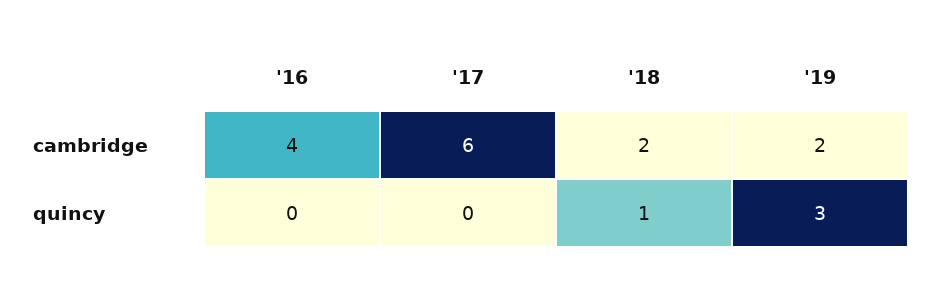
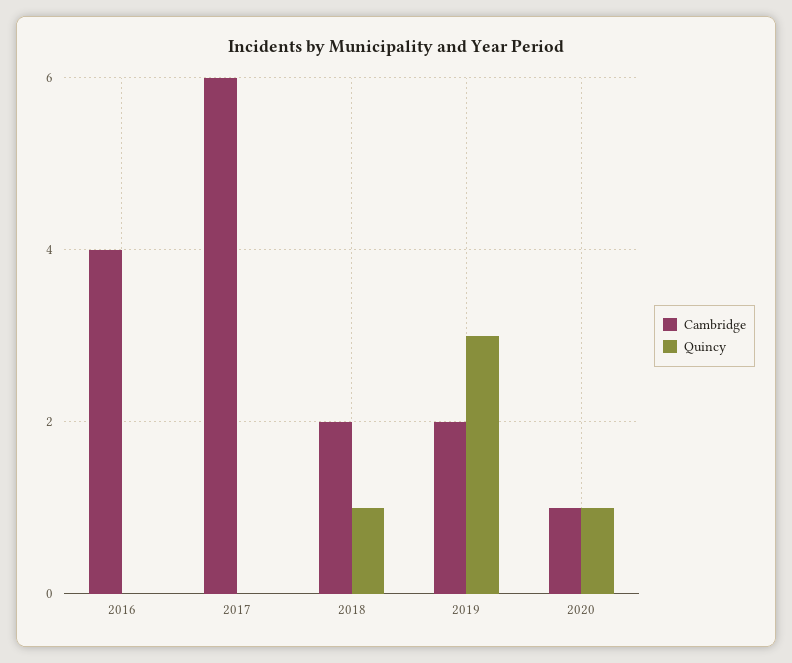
cambridge, 2020: none -> 1
quincy, 2020: none -> 1

